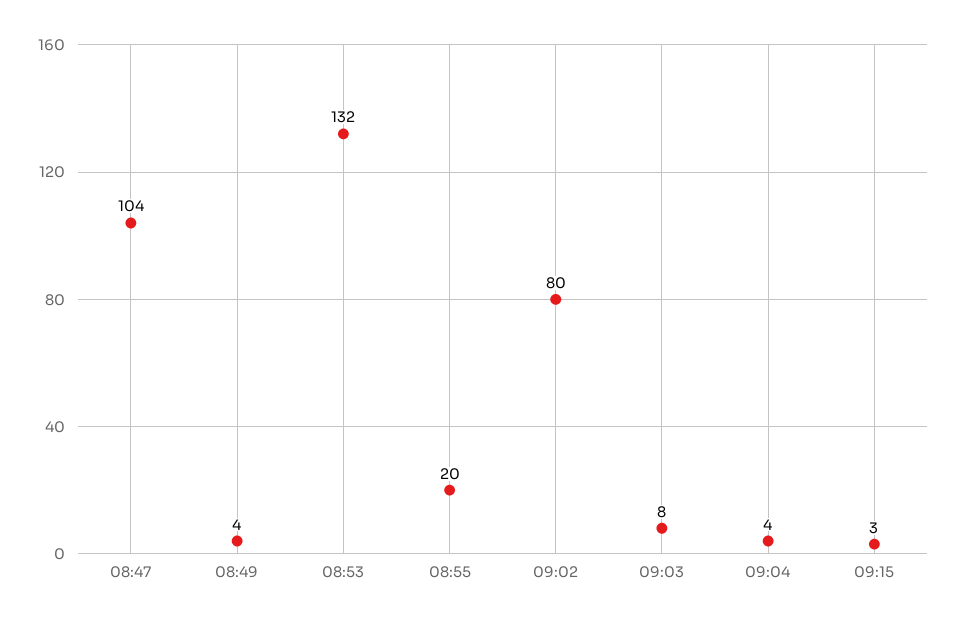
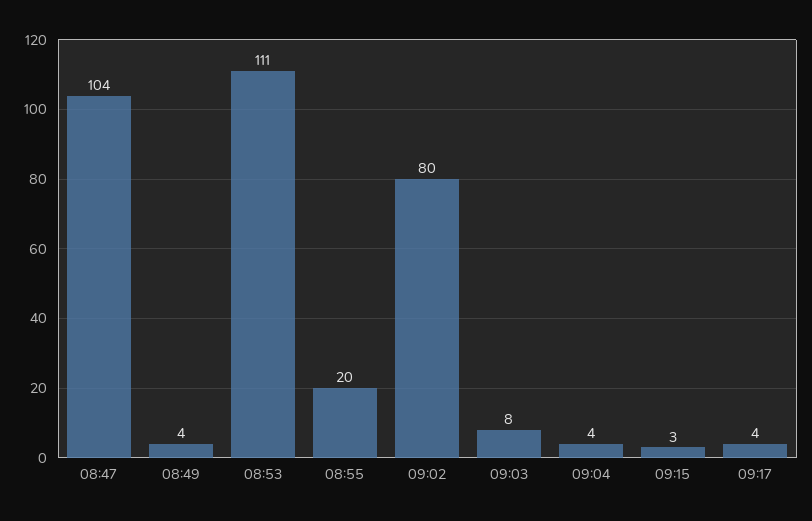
08:53: 132 -> 111
09:17: none -> 4

